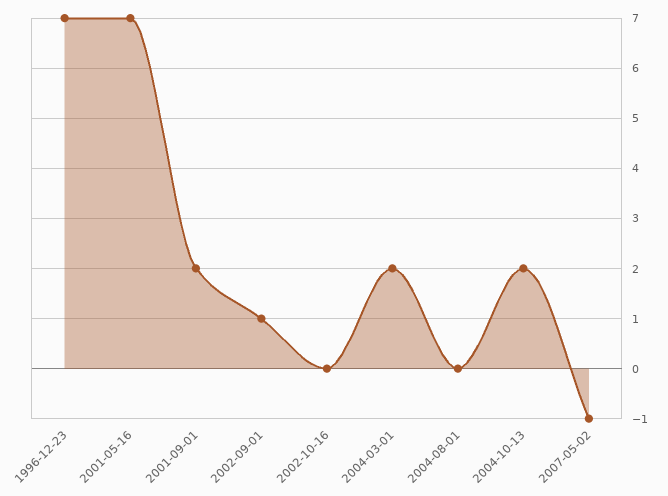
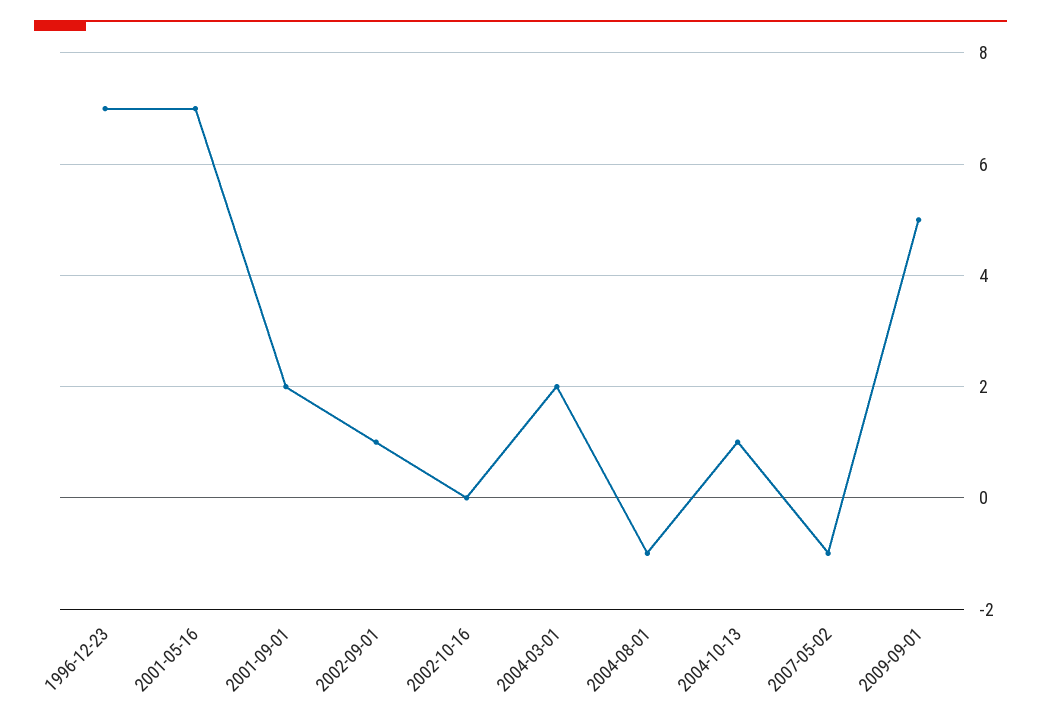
2004-08-01: 0 -> -1
2004-10-13: 2 -> 1
2009-09-01: none -> 5

